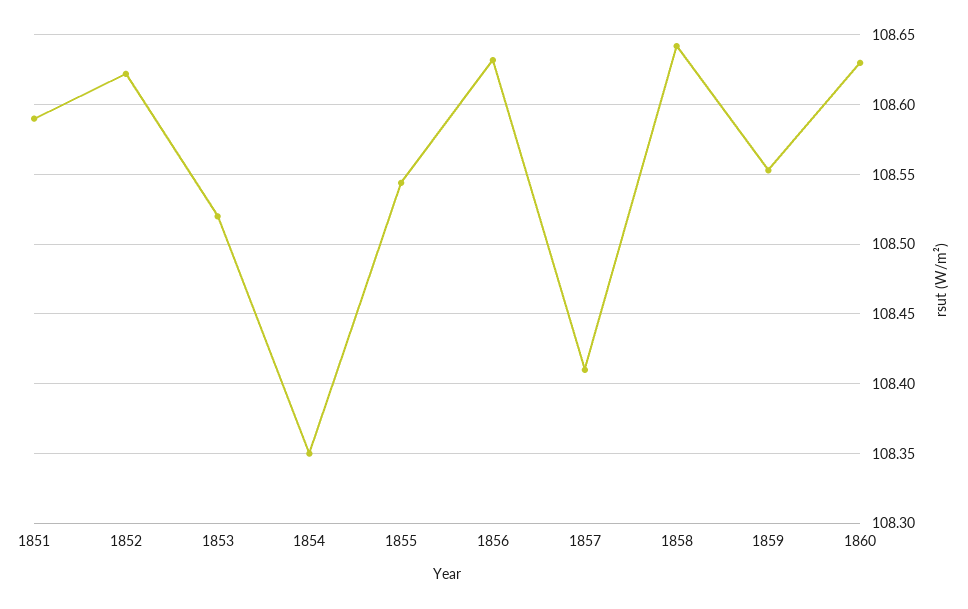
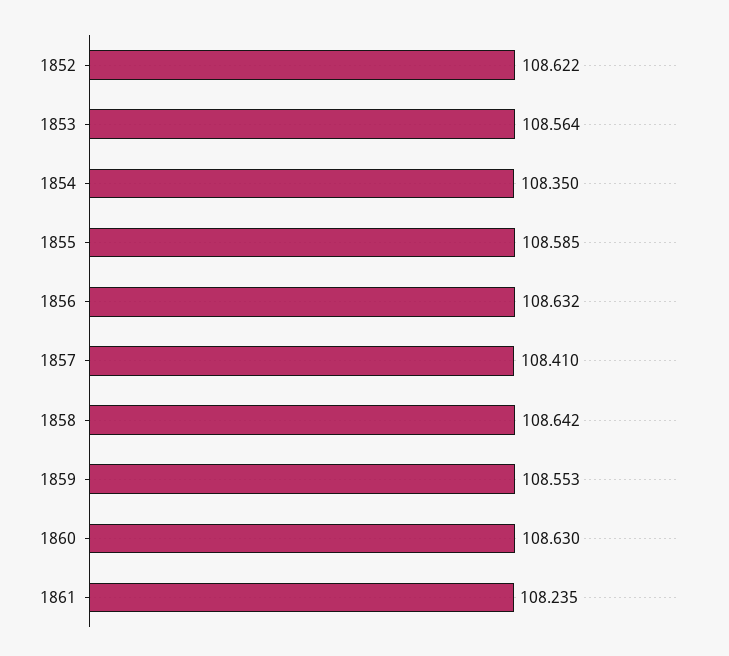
1851: 108.59 -> none
1853: 108.52 -> 108.564
1855: 108.545 -> 108.585
1861: none -> 108.235

